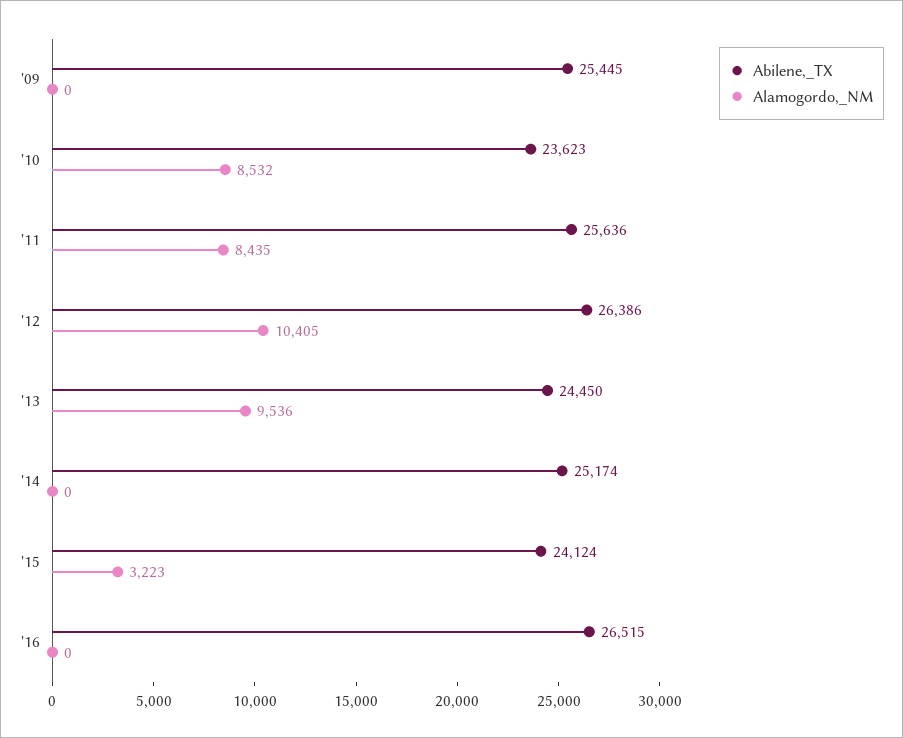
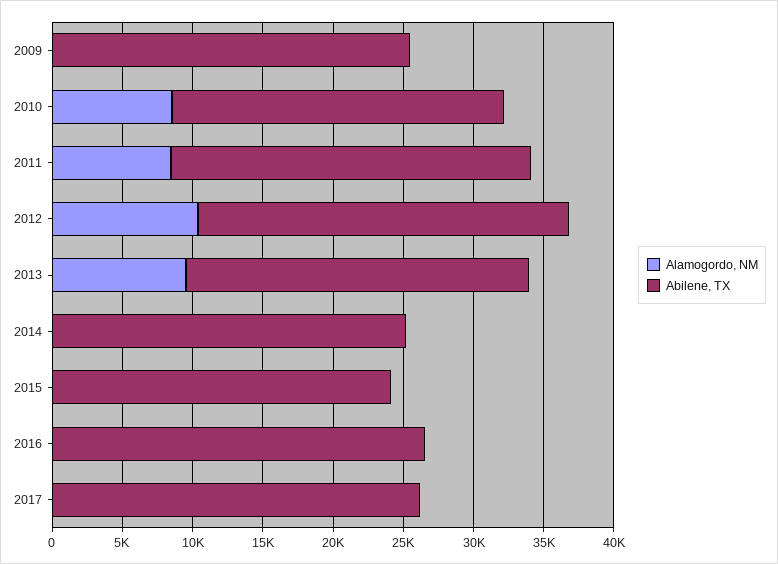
Alamogordo,_NM, '15: 3223 -> 0
Alamogordo,_NM, 2017: none -> 0
Abilene,_TX, 2017: none -> 26000

